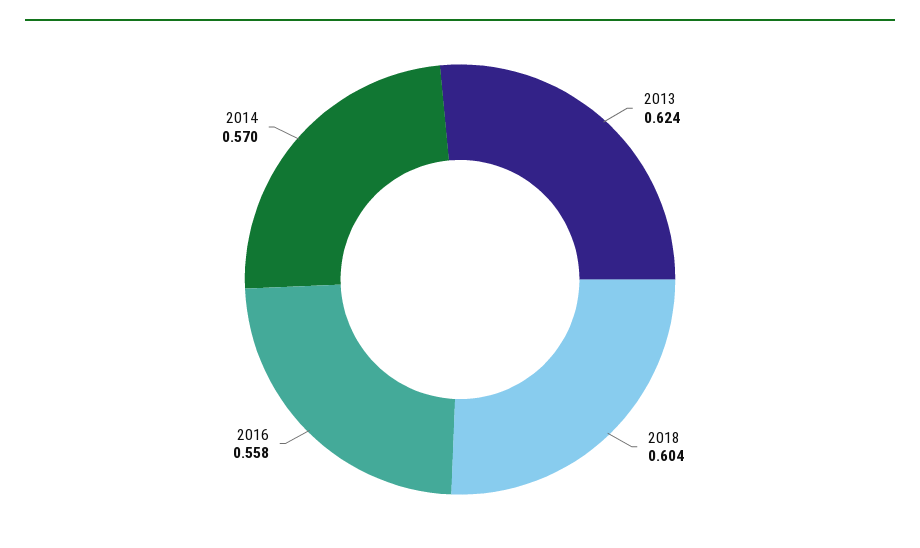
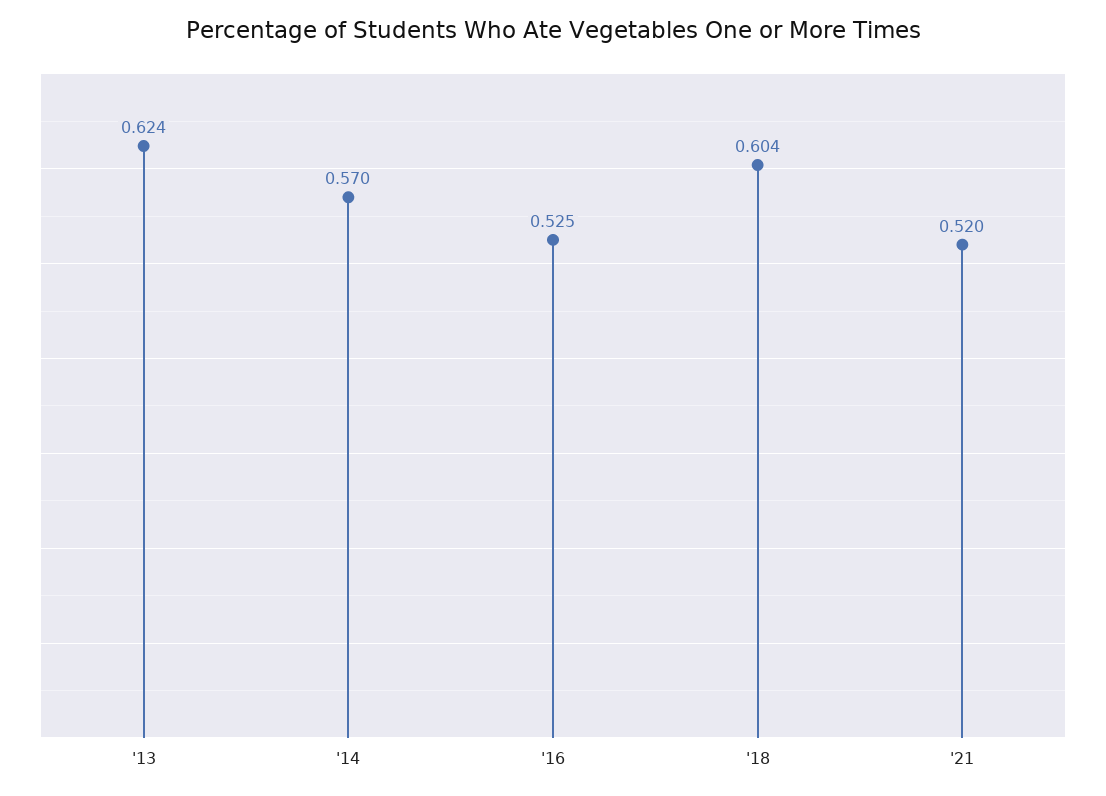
2016: 0.558 -> 0.525
'21: none -> 0.52

